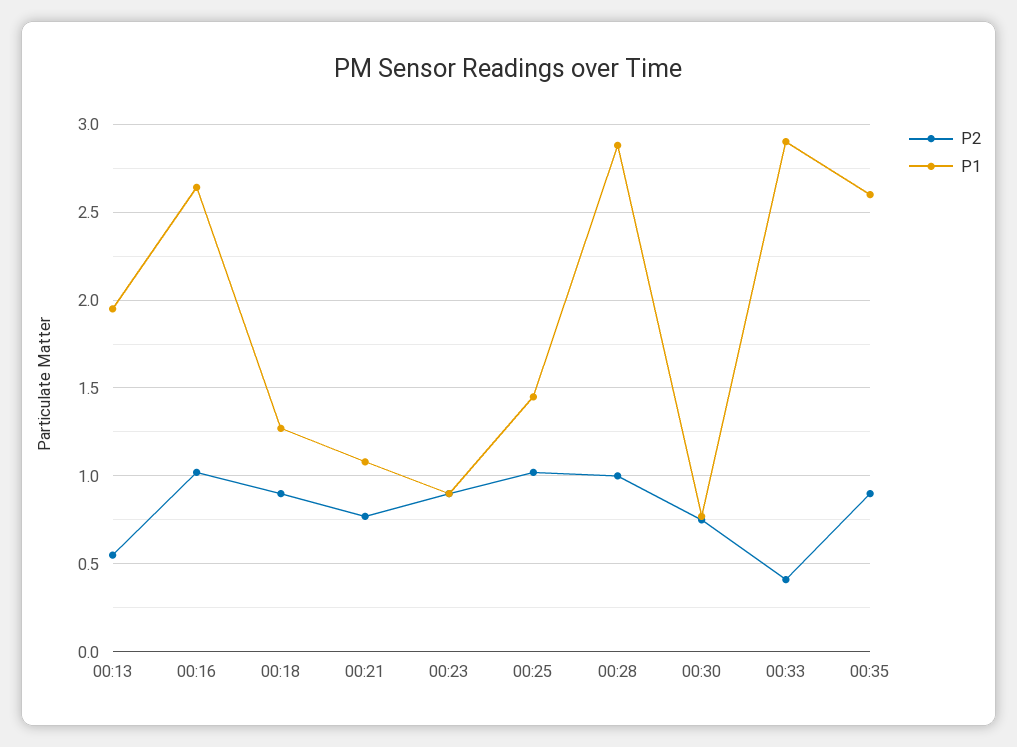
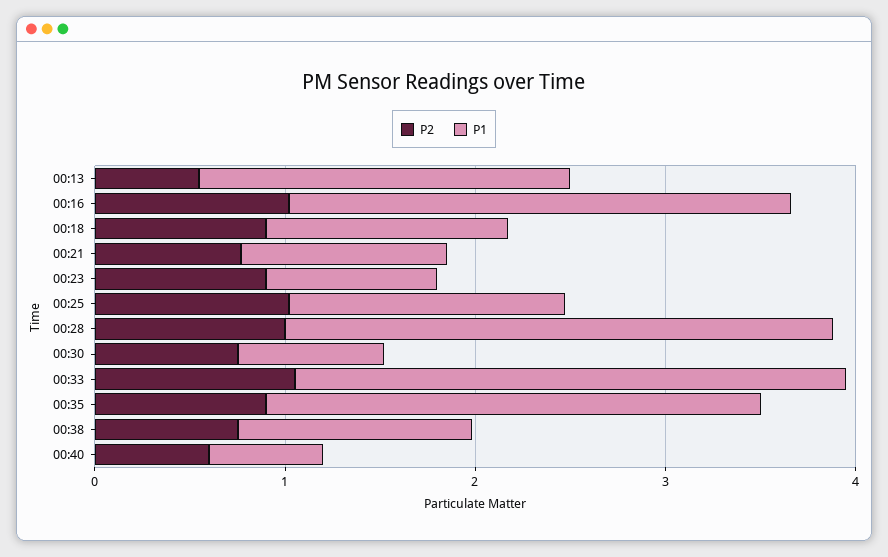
P2, 00:33: 0.4 -> 1
P2, 00:38: none -> 0.8
P1, 00:38: none -> 1.2
P2, 00:40: none -> 0.6
P1, 00:40: none -> 0.6

